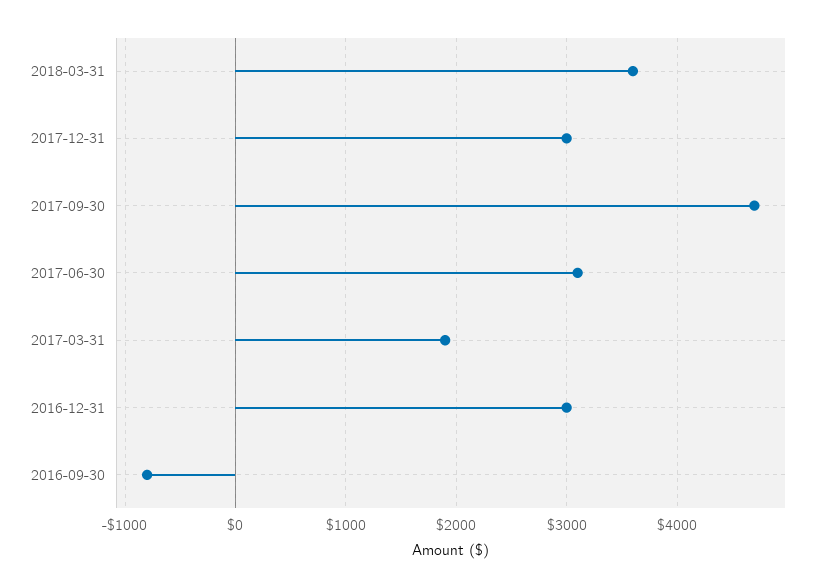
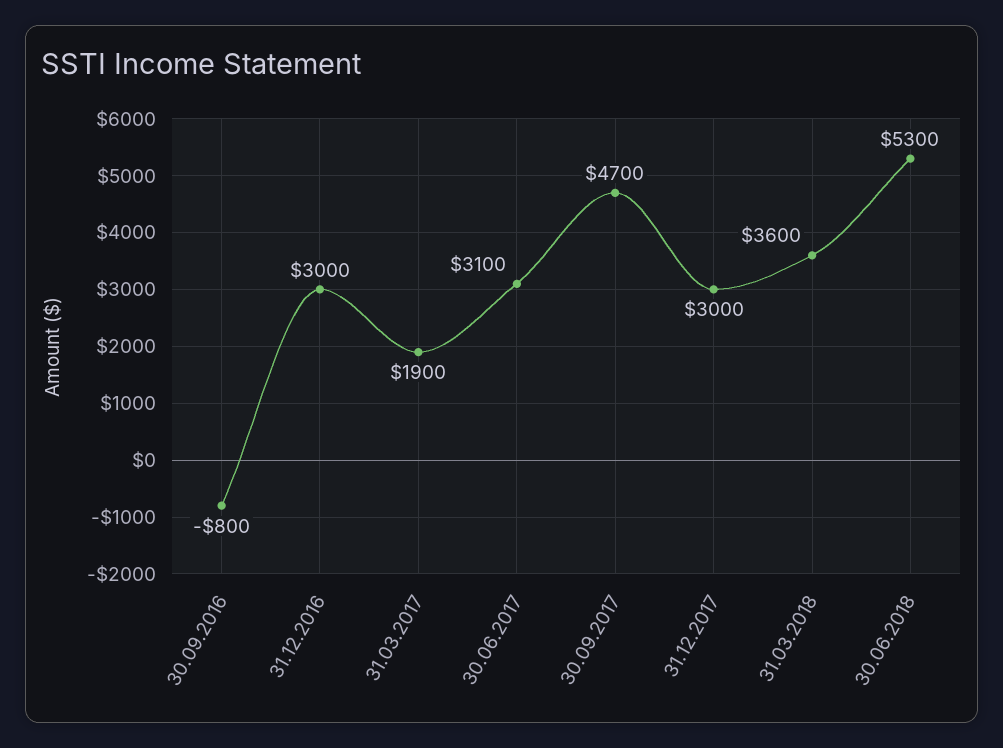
30.06.2018: none -> 5300

